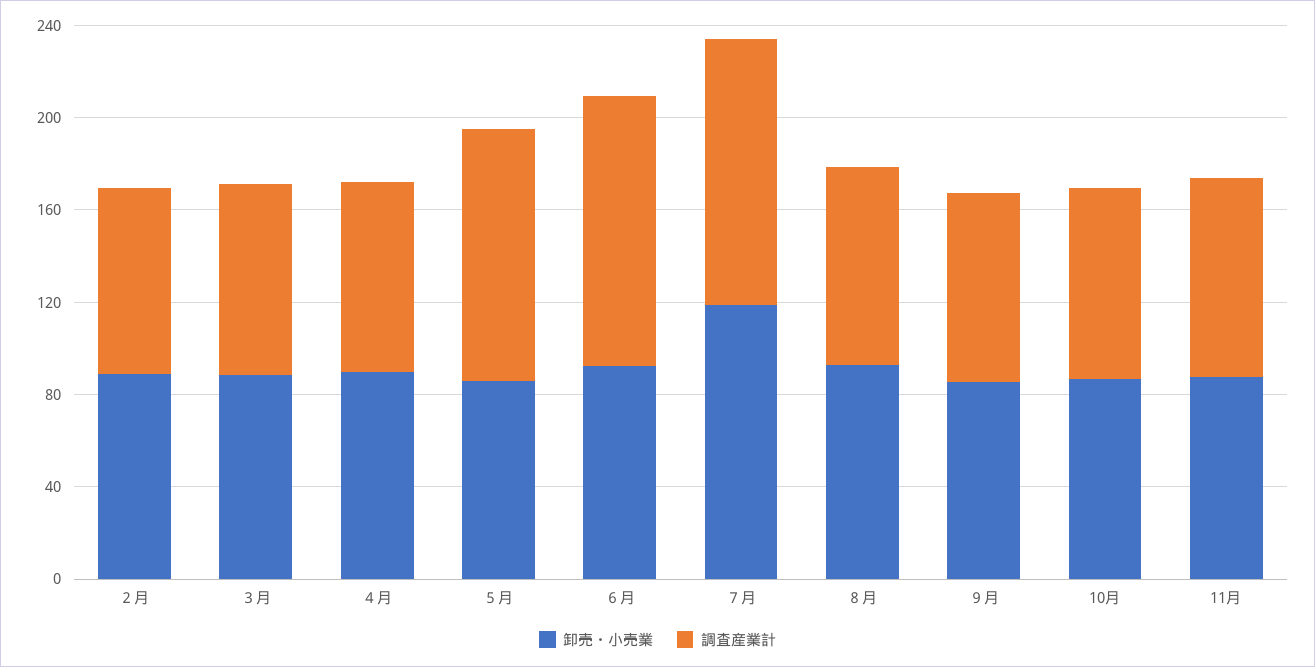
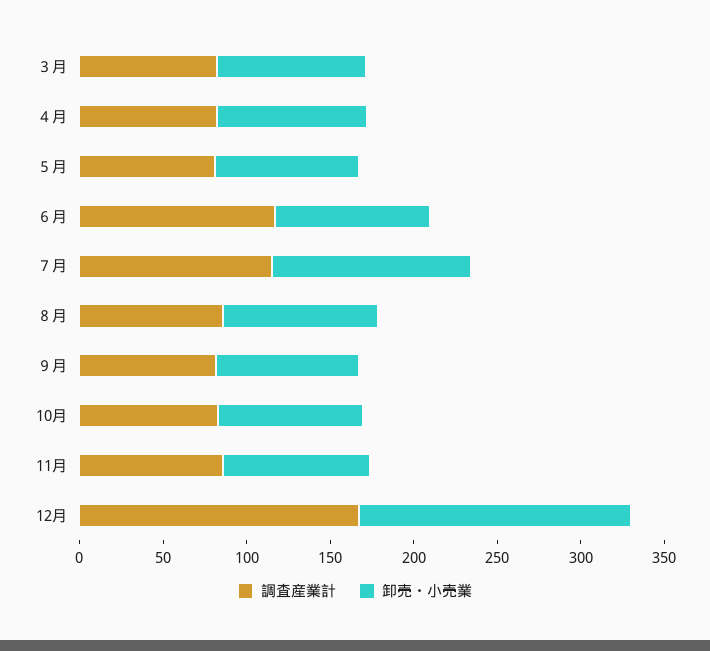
卸売・小売業, ２月: 90 -> none
調査産業計, ２月: 80 -> none
調査産業計, ５月: 110 -> 80
調査産業計, 12月: none -> 170
卸売・小売業, 12月: none -> 160

